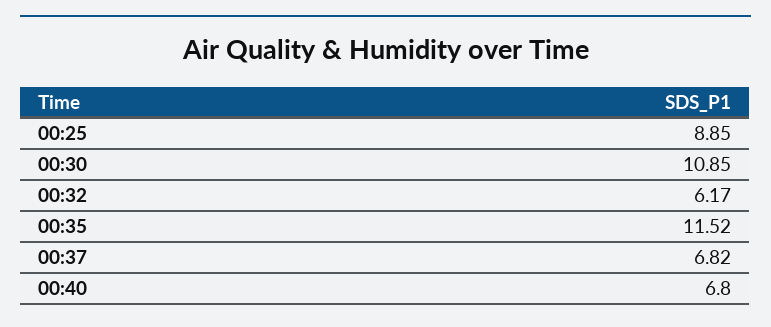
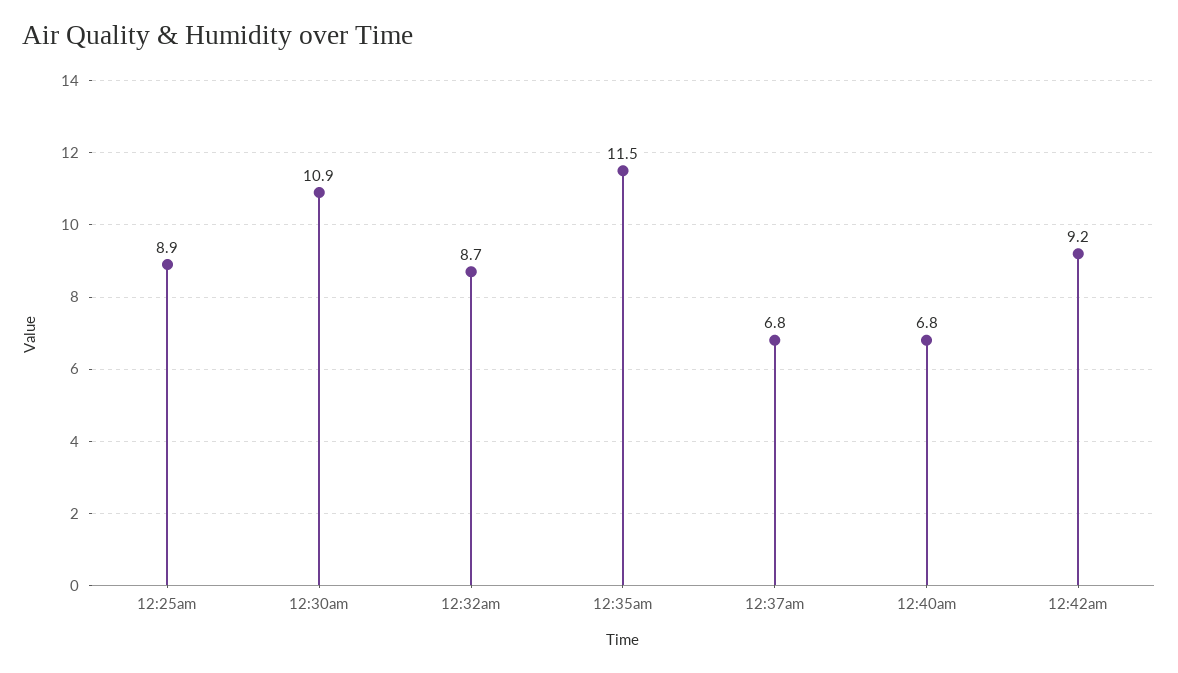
00:32: 6.17 -> 8.7
12:42am: none -> 9.2

